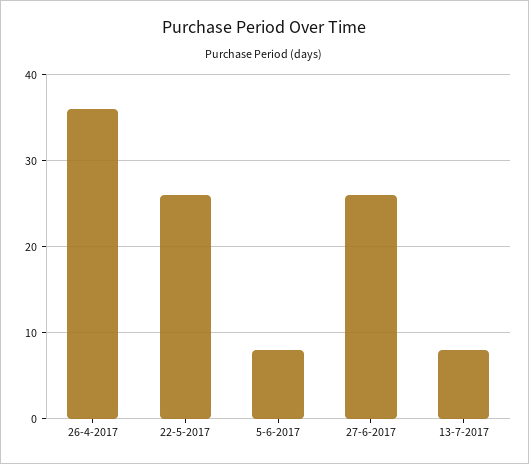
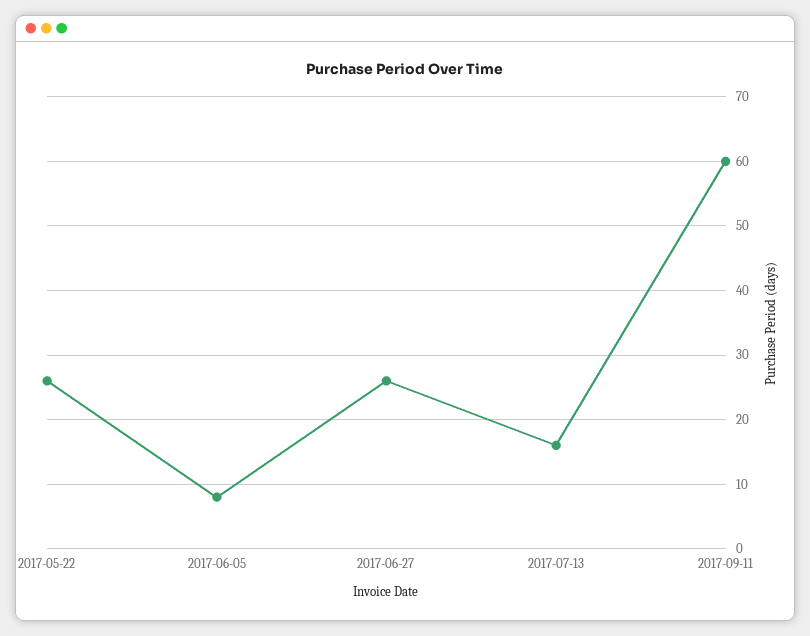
26-4-2017: 36 -> none
13-7-2017: 8 -> 16
2017-09-11: none -> 60

